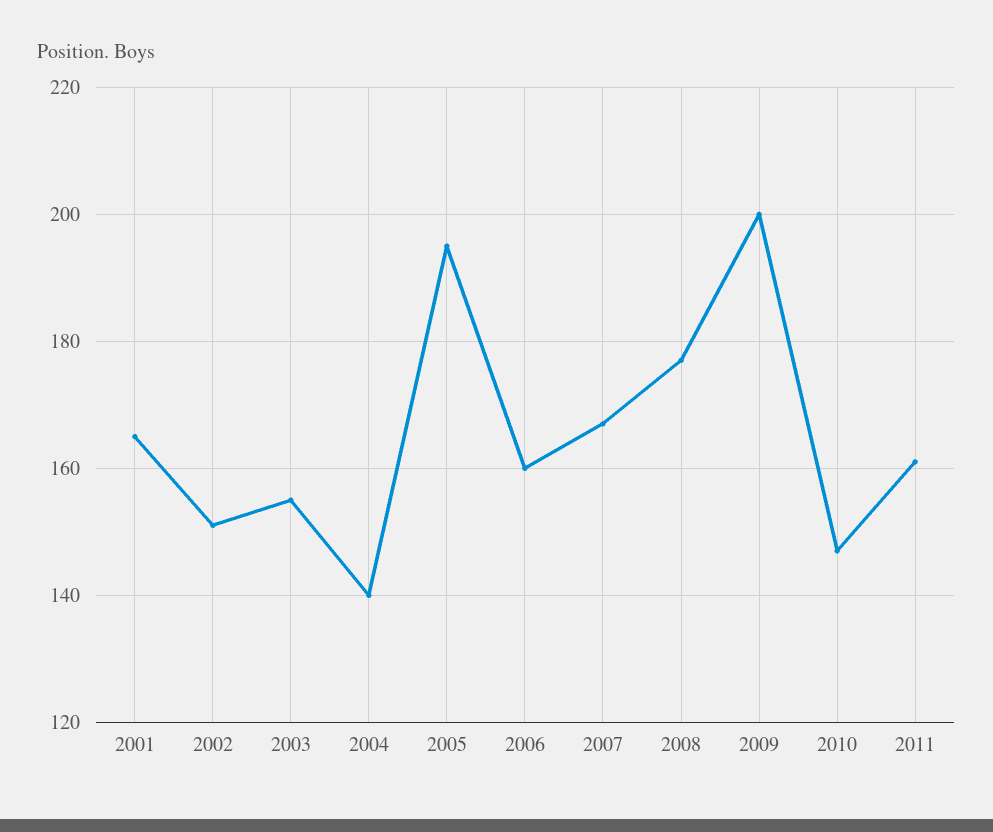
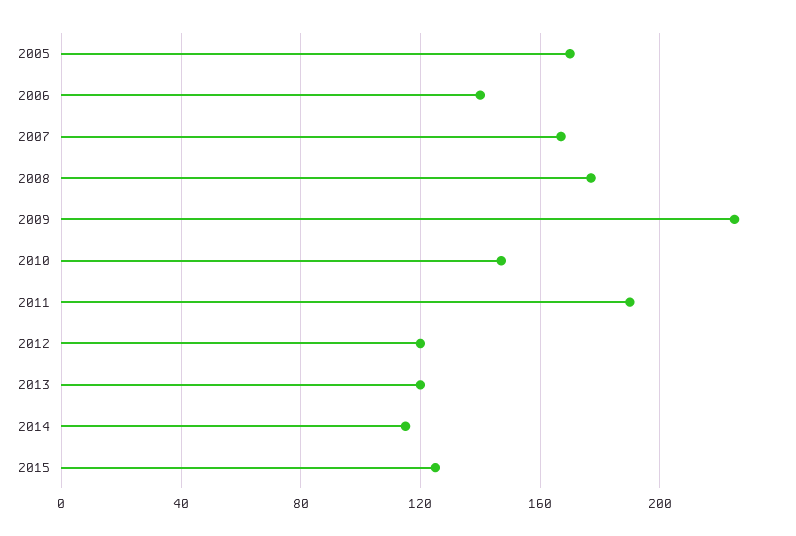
2001: 165 -> none
2002: 150 -> none
2003: 155 -> none
2004: 140 -> none
2005: 195 -> 170
2006: 160 -> 140
2009: 200 -> 225
2011: 160 -> 190
2012: none -> 120
2013: none -> 120
2014: none -> 115
2015: none -> 125

